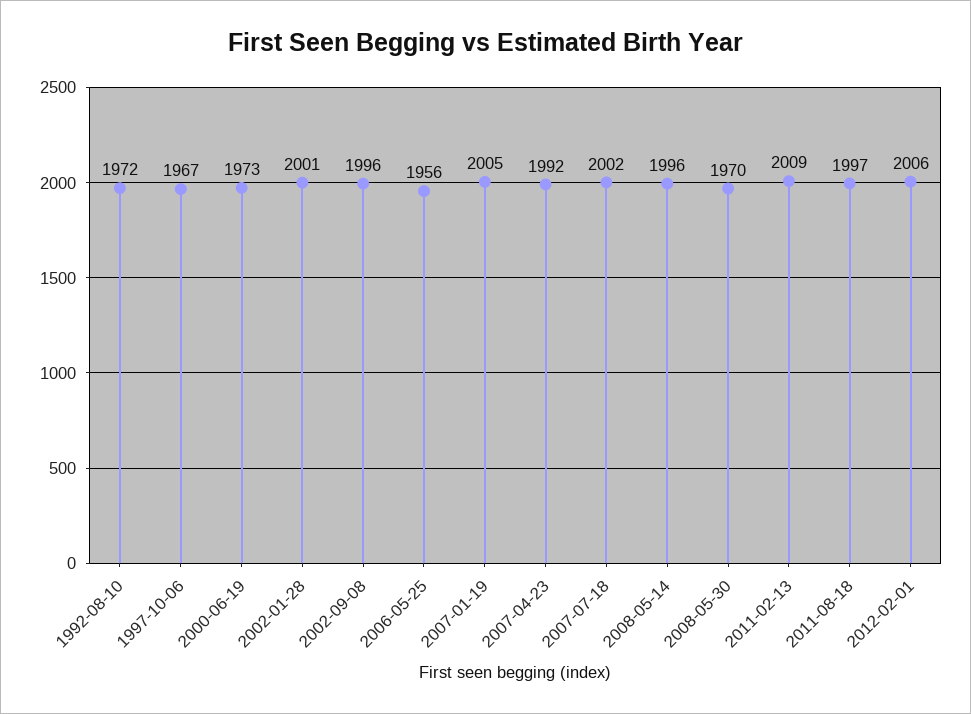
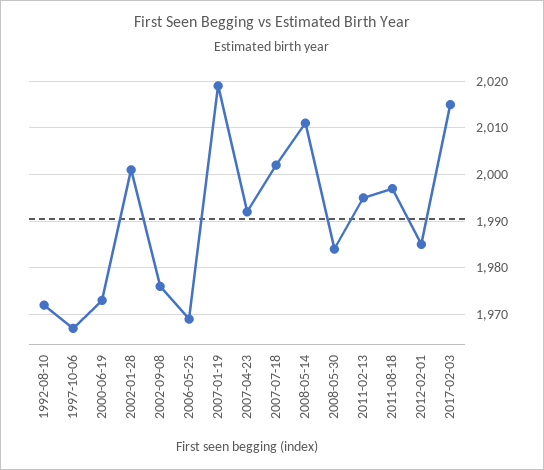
2002-09-08: 1996 -> 1975
2006-05-25: 1956 -> 1970
2007-01-19: 2005 -> 2020
2008-05-14: 1996 -> 2010
2008-05-30: 1970 -> 1985
2011-02-13: 2009 -> 1995
2012-02-01: 2006 -> 1985
2017-02-03: none -> 2015

